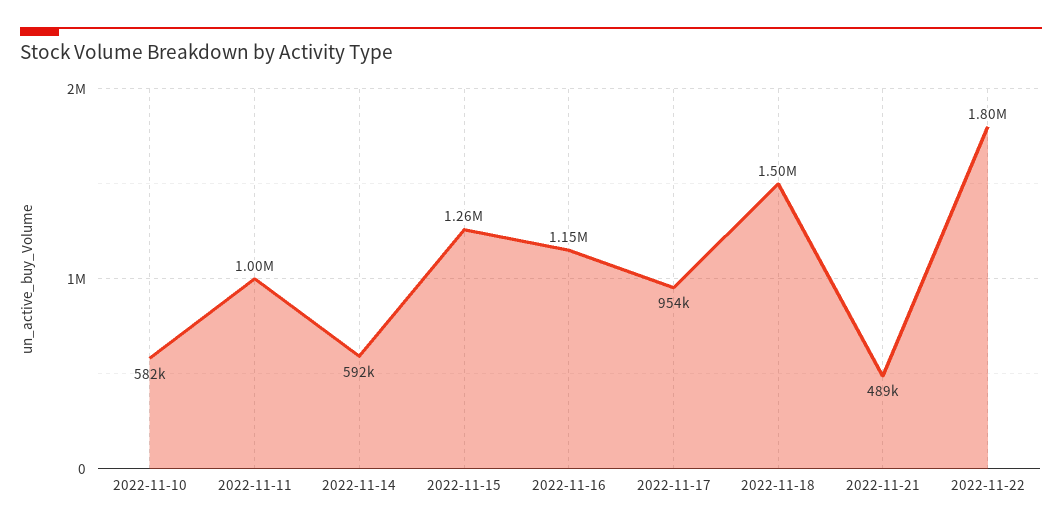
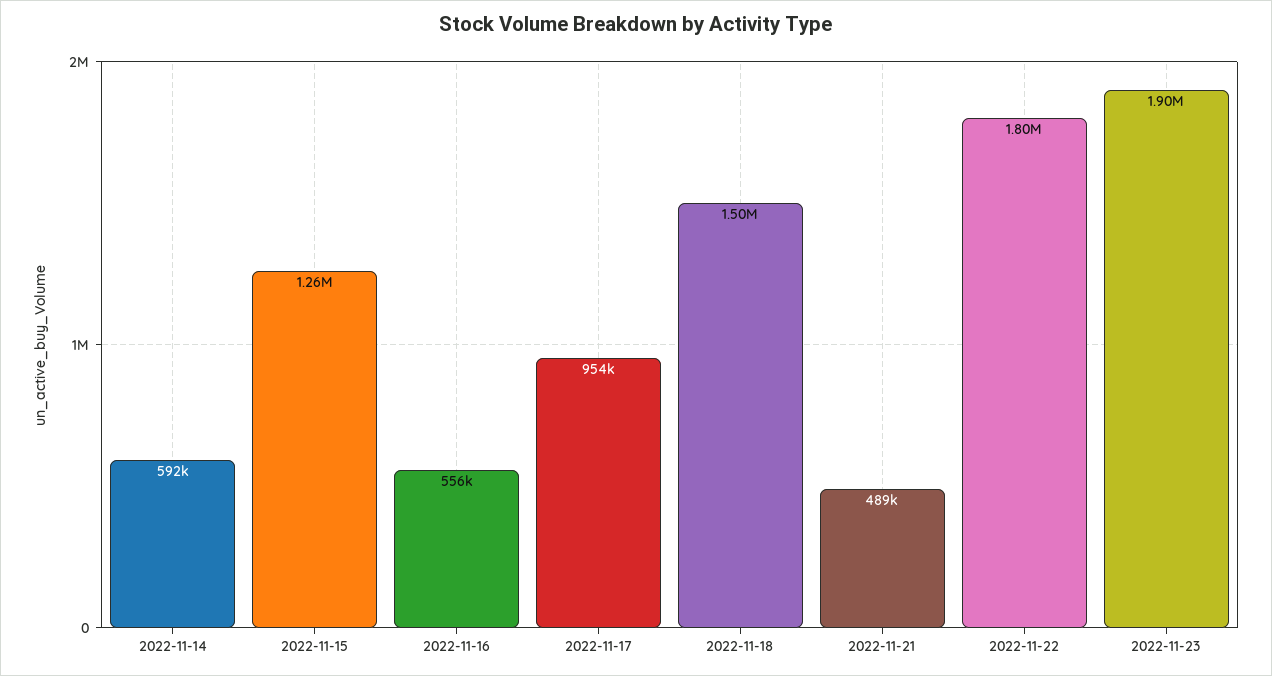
2022-11-10: 582000 -> none
2022-11-11: 1000000 -> none
2022-11-16: 1150000 -> 556000
2022-11-23: none -> 1900000

